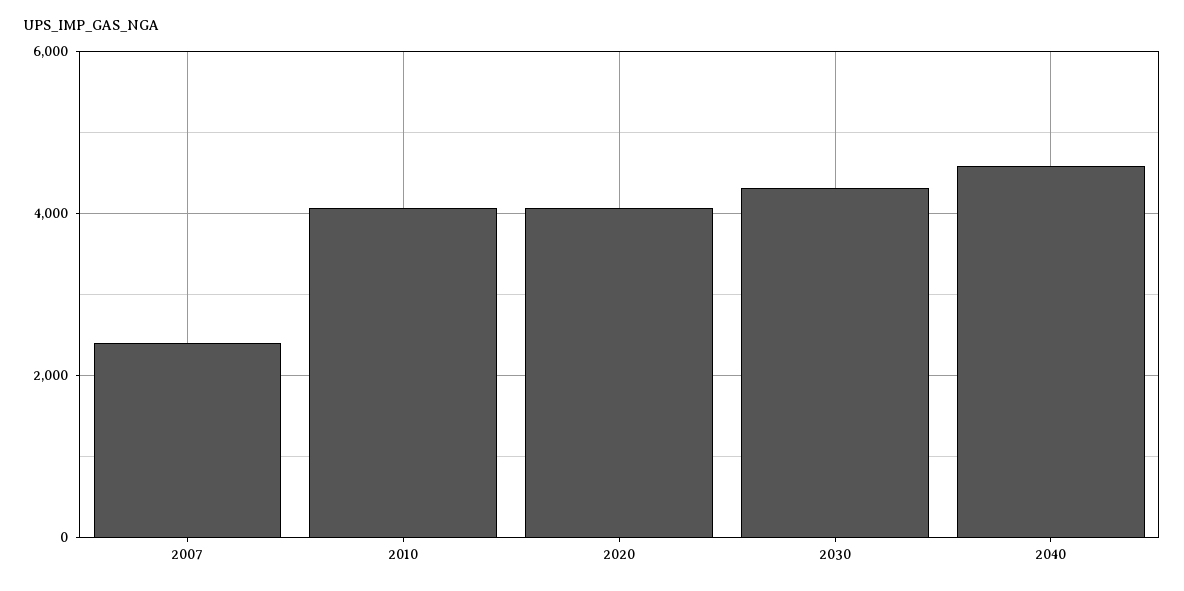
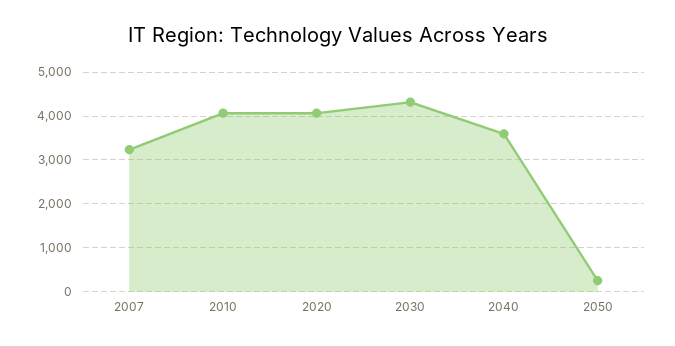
2007: 2400 -> 3200
2040: 4600 -> 3600
2050: none -> 200

